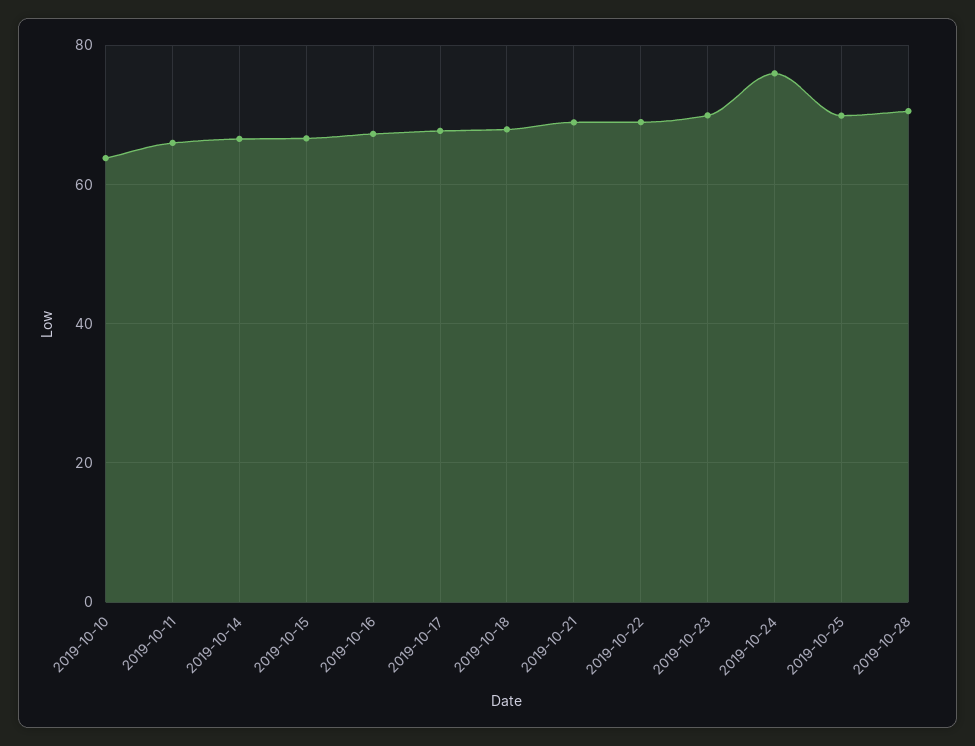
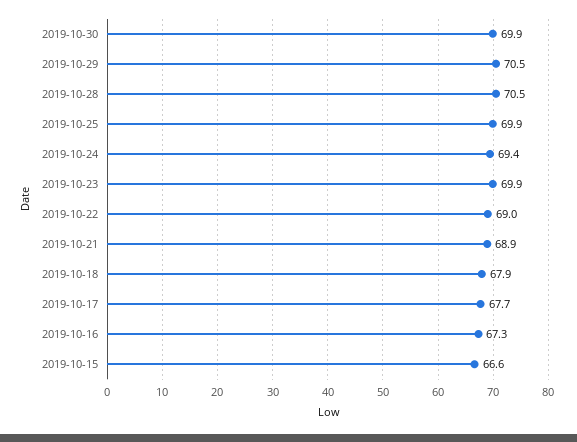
2019-10-10: 64 -> none
2019-10-11: 66 -> none
2019-10-14: 66 -> none
2019-10-24: 76 -> 69.4
2019-10-30: none -> 69.9
2019-10-29: none -> 70.5

